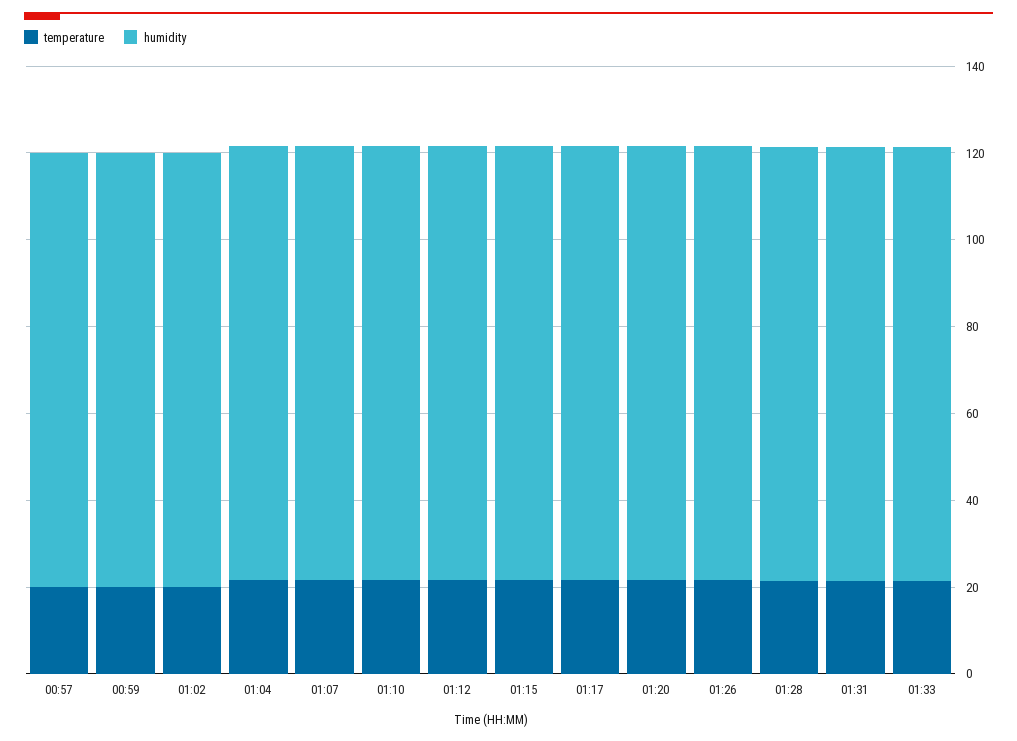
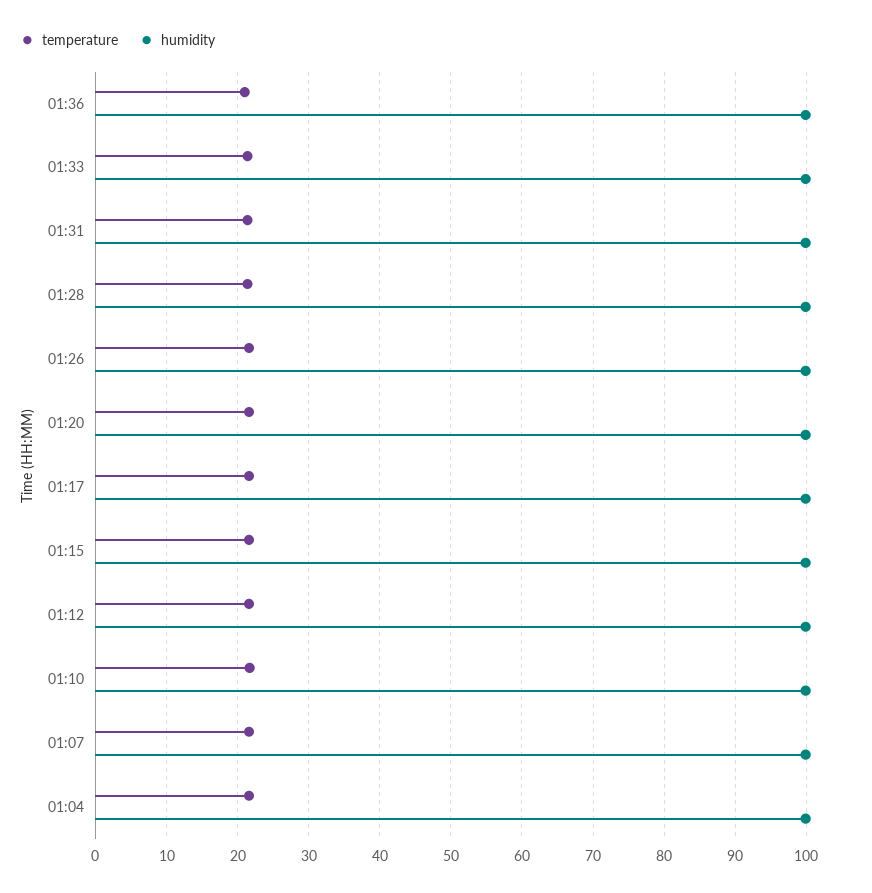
temperature, 00:57: 20 -> none
humidity, 00:57: 100 -> none
temperature, 00:59: 20 -> none
humidity, 00:59: 100 -> none
temperature, 01:02: 20 -> none
humidity, 01:02: 100 -> none
temperature, 01:36: none -> 21
humidity, 01:36: none -> 100

